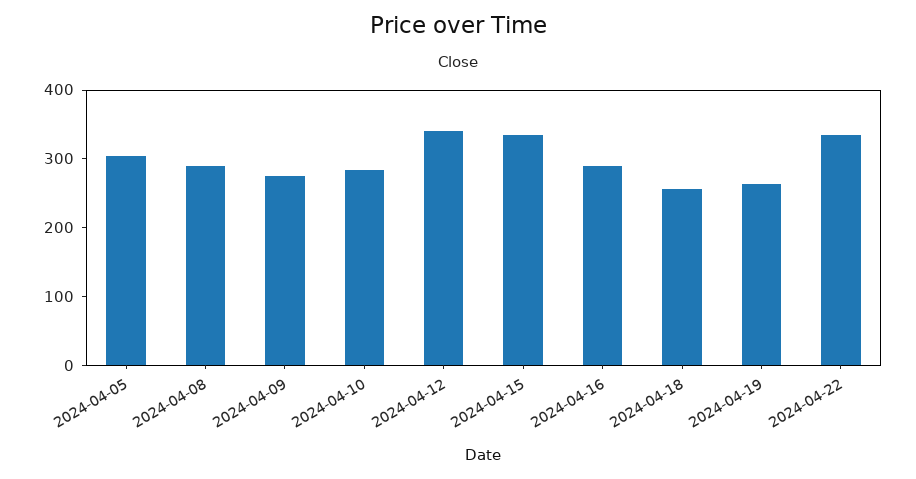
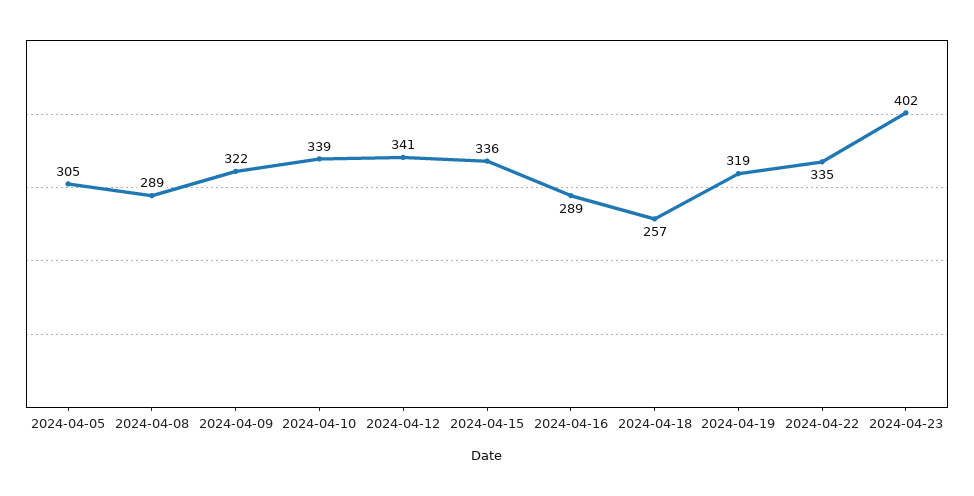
2024-04-09: 280 -> 322
2024-04-10: 280 -> 339
2024-04-19: 260 -> 319
2024-04-23: none -> 402

